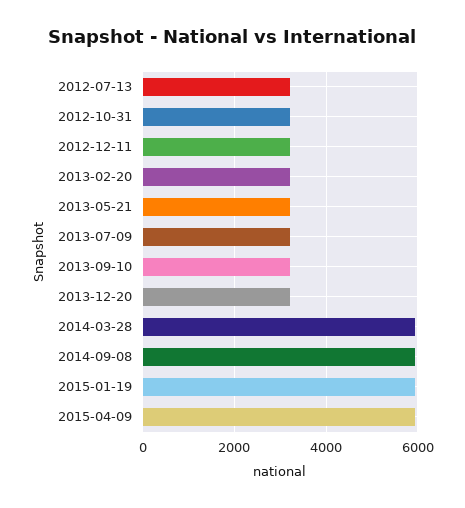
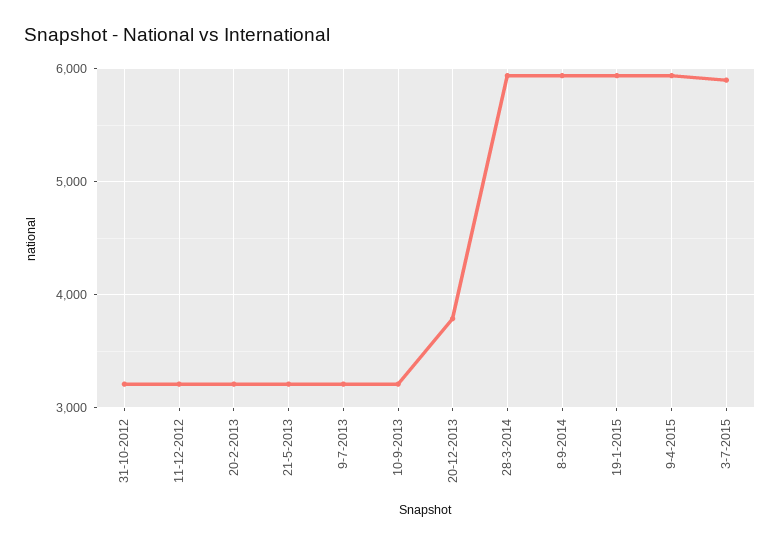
2012-07-13: 3200 -> none
2013-12-20: 3200 -> 3800
3-7-2015: none -> 5900

